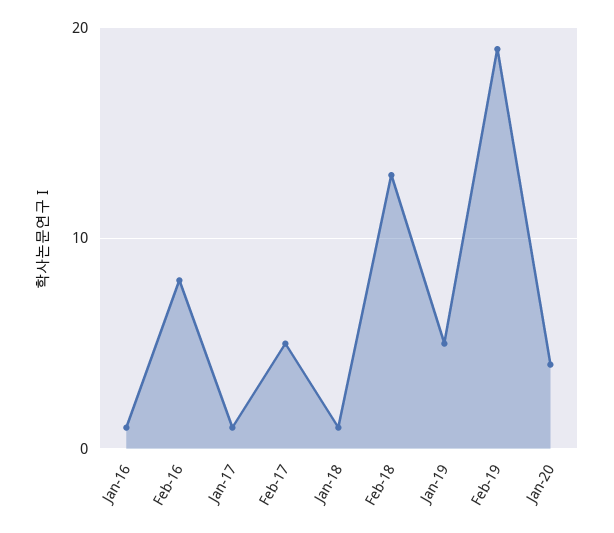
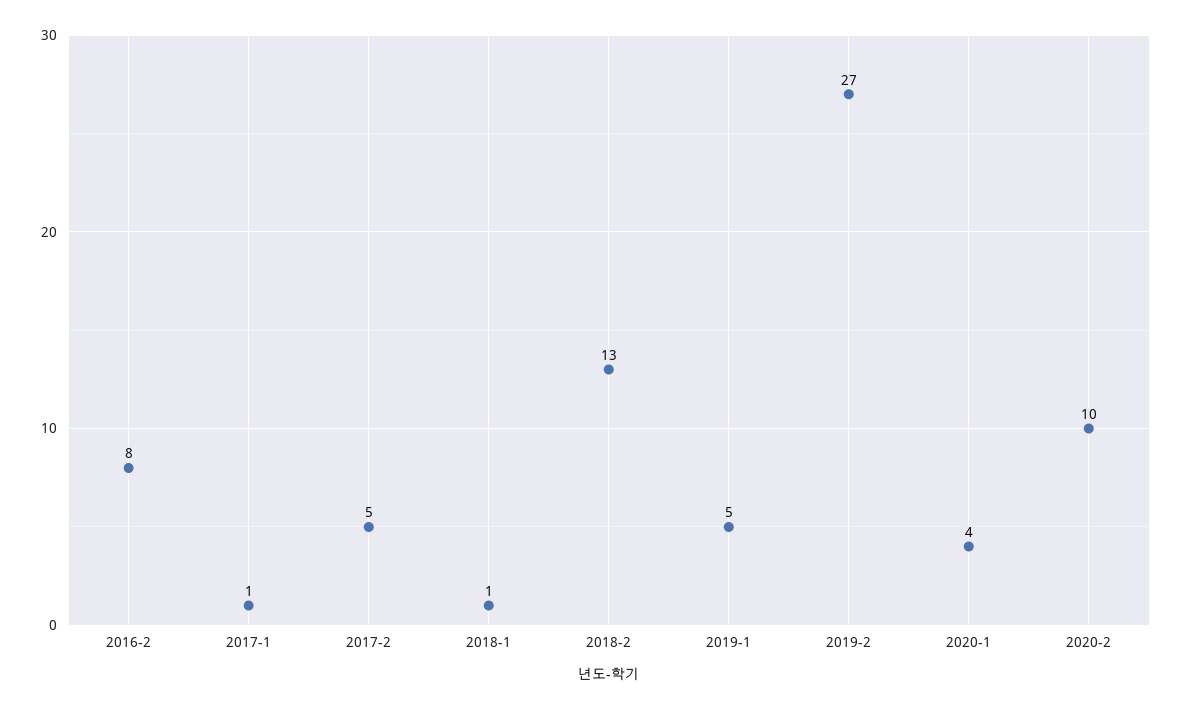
Jan-16: 1 -> none
Feb-19: 19 -> 27
2020-2: none -> 10

